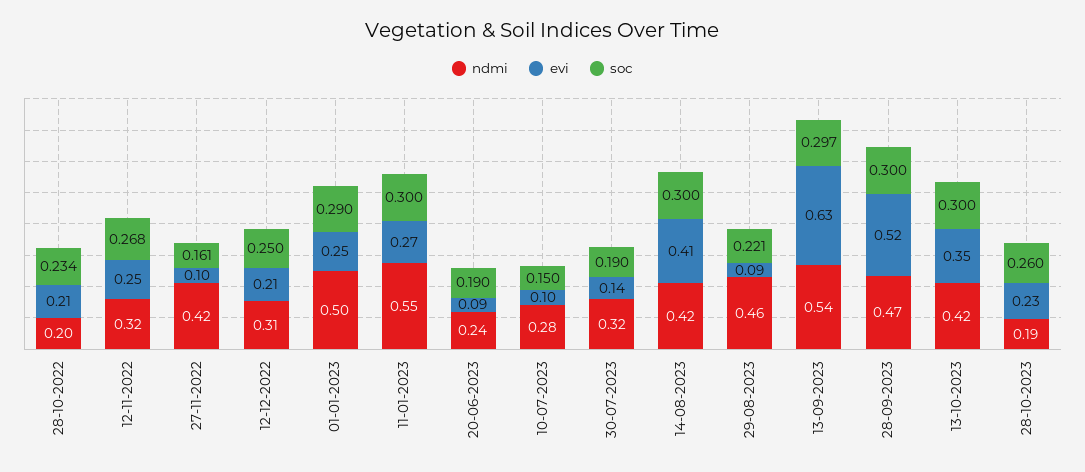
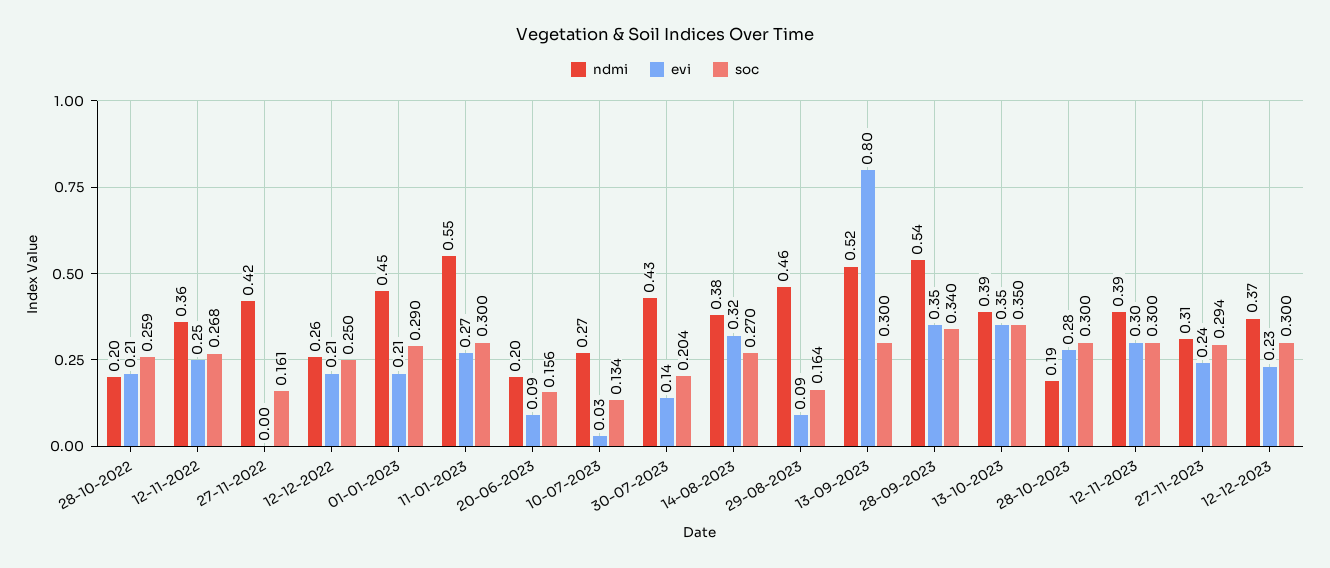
soc, 28-10-2022: 0.234 -> 0.259
ndmi, 12-11-2022: 0.32 -> 0.36
evi, 27-11-2022: 0.1 -> 0
ndmi, 12-12-2022: 0.31 -> 0.26
ndmi, 01-01-2023: 0.5 -> 0.45
evi, 01-01-2023: 0.25 -> 0.21
ndmi, 20-06-2023: 0.24 -> 0.2
soc, 20-06-2023: 0.19 -> 0.156
ndmi, 10-07-2023: 0.28 -> 0.27
evi, 10-07-2023: 0.1 -> 0.03
soc, 10-07-2023: 0.15 -> 0.134
ndmi, 30-07-2023: 0.32 -> 0.43
soc, 30-07-2023: 0.19 -> 0.204
ndmi, 14-08-2023: 0.42 -> 0.38
evi, 14-08-2023: 0.41 -> 0.32
soc, 14-08-2023: 0.3 -> 0.27
soc, 29-08-2023: 0.221 -> 0.164
ndmi, 13-09-2023: 0.54 -> 0.52
evi, 13-09-2023: 0.63 -> 0.8
soc, 13-09-2023: 0.297 -> 0.3
ndmi, 28-09-2023: 0.47 -> 0.54
evi, 28-09-2023: 0.52 -> 0.35
soc, 28-09-2023: 0.3 -> 0.34
ndmi, 13-10-2023: 0.42 -> 0.39
soc, 13-10-2023: 0.3 -> 0.35
evi, 28-10-2023: 0.23 -> 0.28
soc, 28-10-2023: 0.26 -> 0.3
ndmi, 12-11-2023: none -> 0.39
evi, 12-11-2023: none -> 0.3
soc, 12-11-2023: none -> 0.3
ndmi, 27-11-2023: none -> 0.31
evi, 27-11-2023: none -> 0.24
soc, 27-11-2023: none -> 0.294
ndmi, 12-12-2023: none -> 0.37
evi, 12-12-2023: none -> 0.23
soc, 12-12-2023: none -> 0.3

